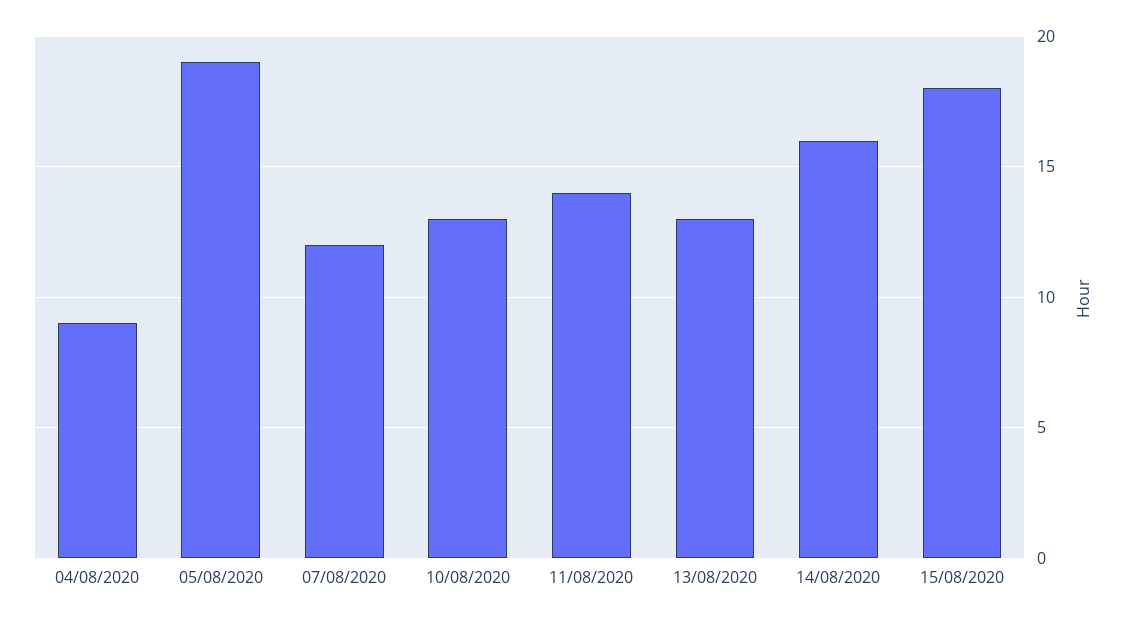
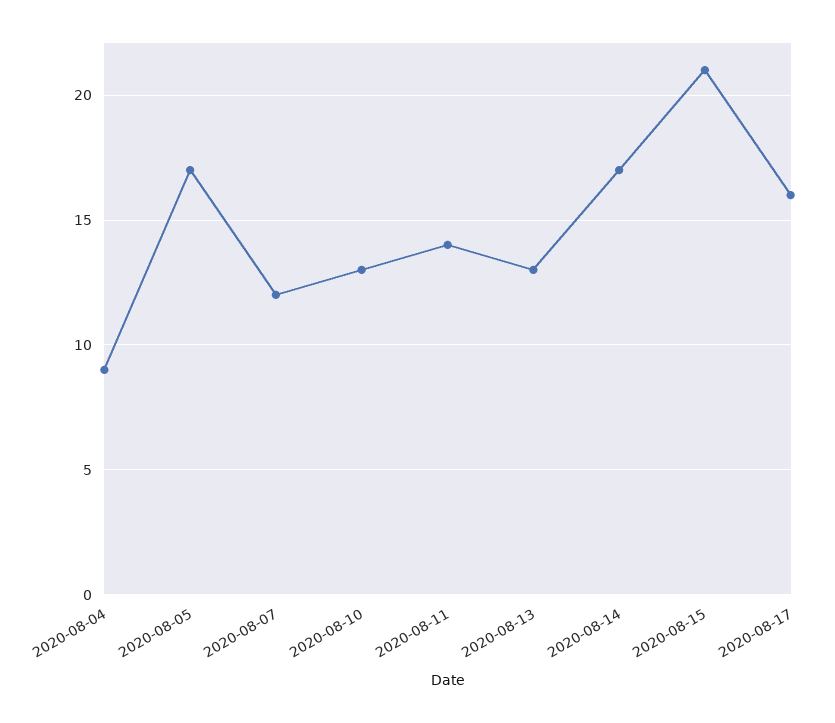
05/08/2020: 19 -> 17
14/08/2020: 16 -> 17
15/08/2020: 18 -> 21
2020-08-17: none -> 16

